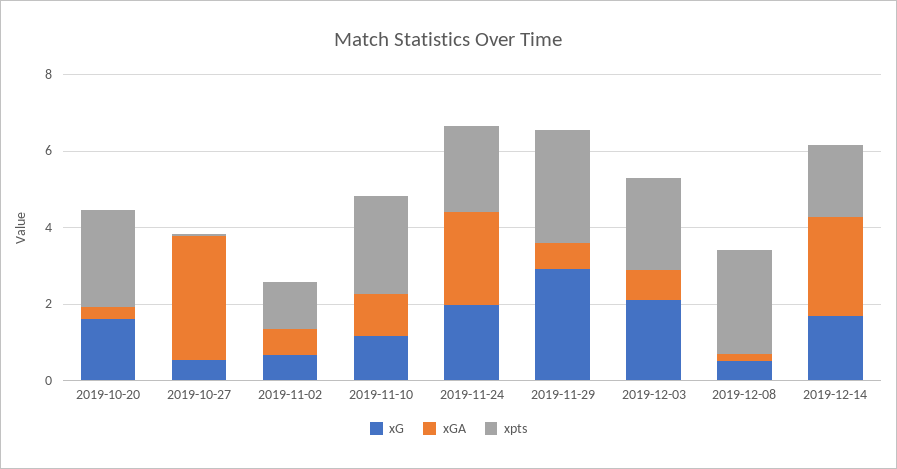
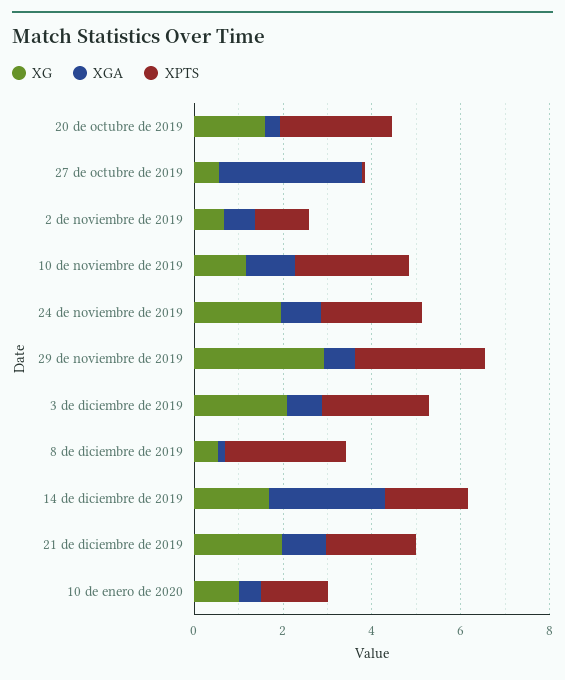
xGA, 2019-11-24: 2.5 -> 1
xG, 21 de diciembre de 2019: none -> 2
xGA, 21 de diciembre de 2019: none -> 1
xpts, 21 de diciembre de 2019: none -> 2
xG, 10 de enero de 2020: none -> 1
xGA, 10 de enero de 2020: none -> 0.5
xpts, 10 de enero de 2020: none -> 1.5

